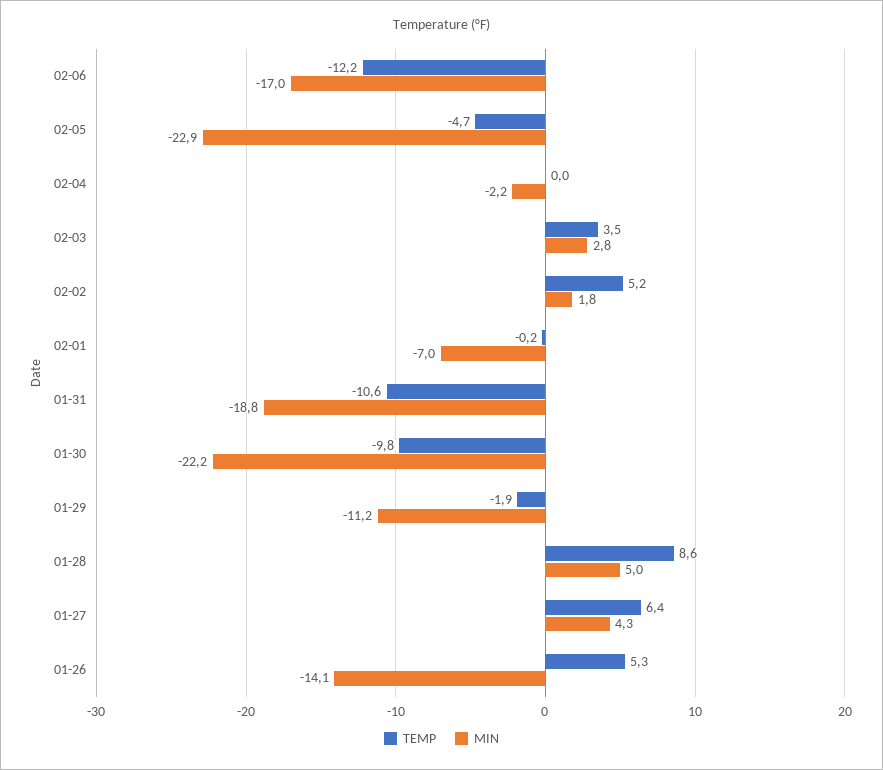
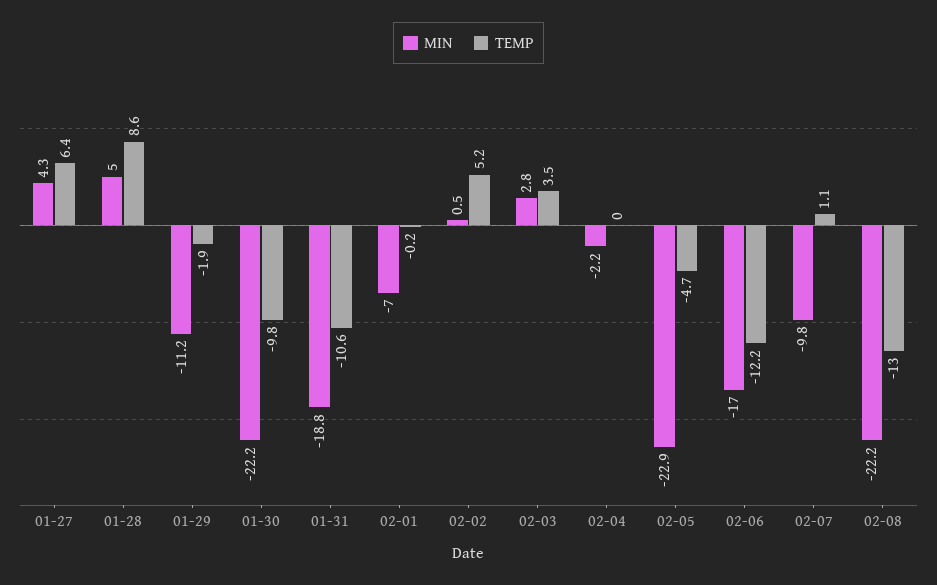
MIN, 02-02: 1.8 -> 0.5
TEMP, 01-26: 5.3 -> none
MIN, 01-26: -14.1 -> none
MIN, 02-07: none -> -9.8
TEMP, 02-07: none -> 1.1
MIN, 02-08: none -> -22.2
TEMP, 02-08: none -> -13

